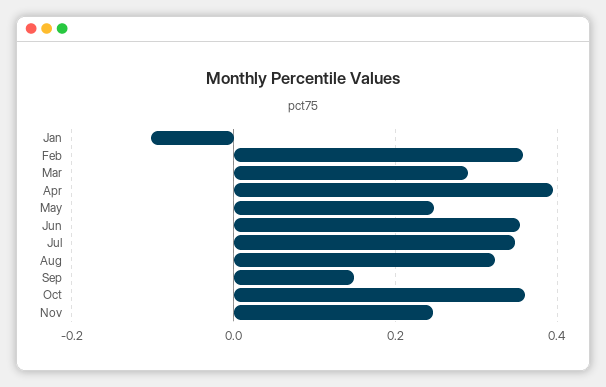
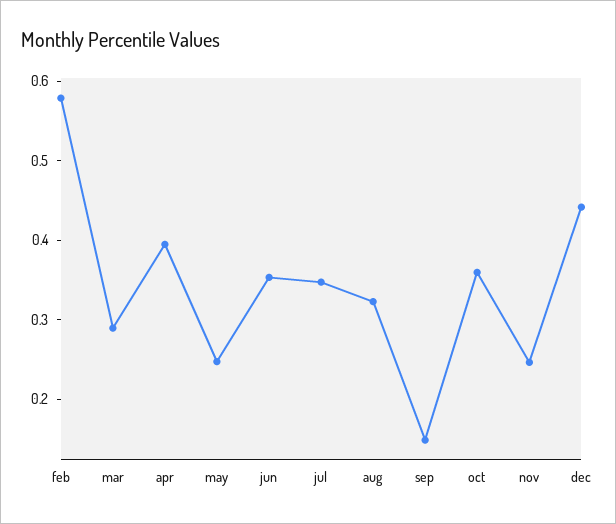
Jan: -0.1 -> none
Feb: 0.36 -> 0.58
dec: none -> 0.44

